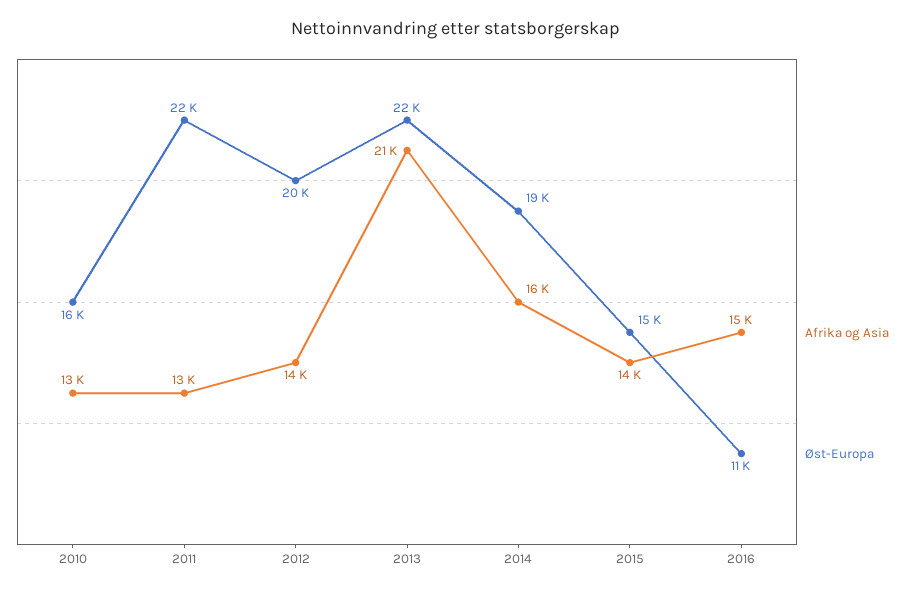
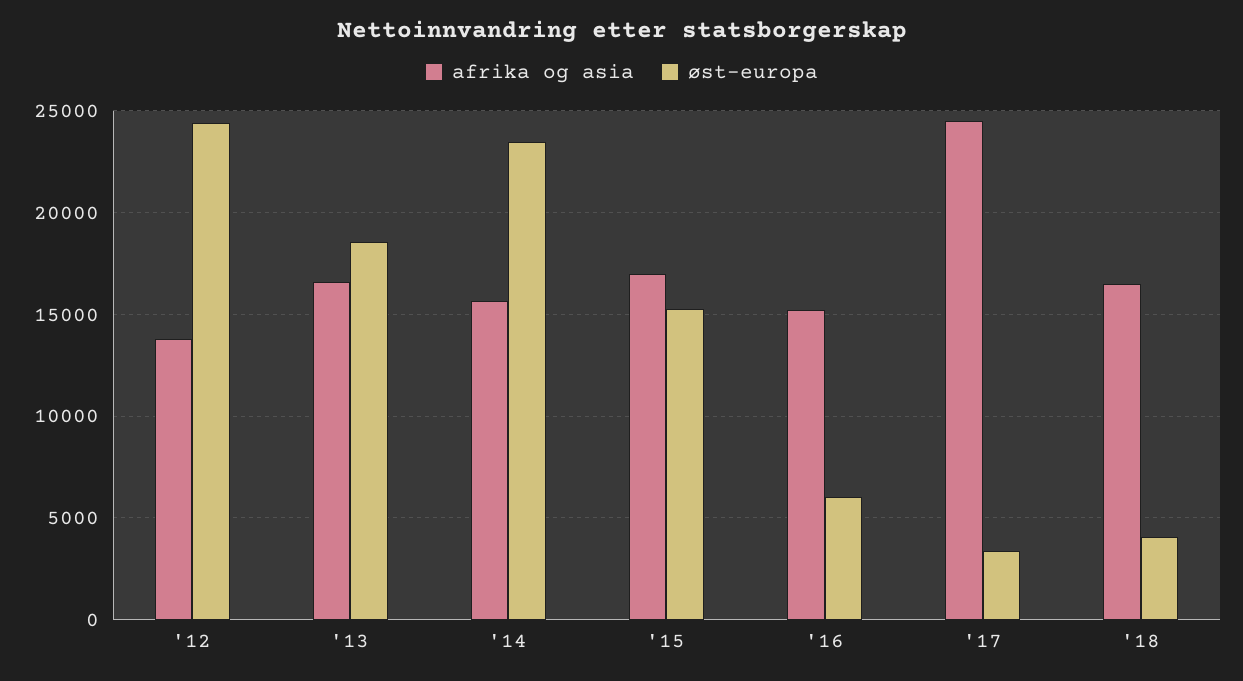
Afrika og Asia, 2010: 13000 -> none
Øst-Europa, 2010: 16000 -> none
Afrika og Asia, 2011: 13000 -> none
Øst-Europa, 2011: 22000 -> none
Øst-Europa, 2012: 20000 -> 24500
Afrika og Asia, 2013: 21000 -> 16500
Øst-Europa, 2013: 22000 -> 18500
Øst-Europa, 2014: 19000 -> 23500
Afrika og Asia, 2015: 14000 -> 17000
Øst-Europa, 2016: 11000 -> 6000
Afrika og Asia, '17: none -> 24500
Øst-Europa, '17: none -> 3500
Afrika og Asia, '18: none -> 16500
Øst-Europa, '18: none -> 4000

